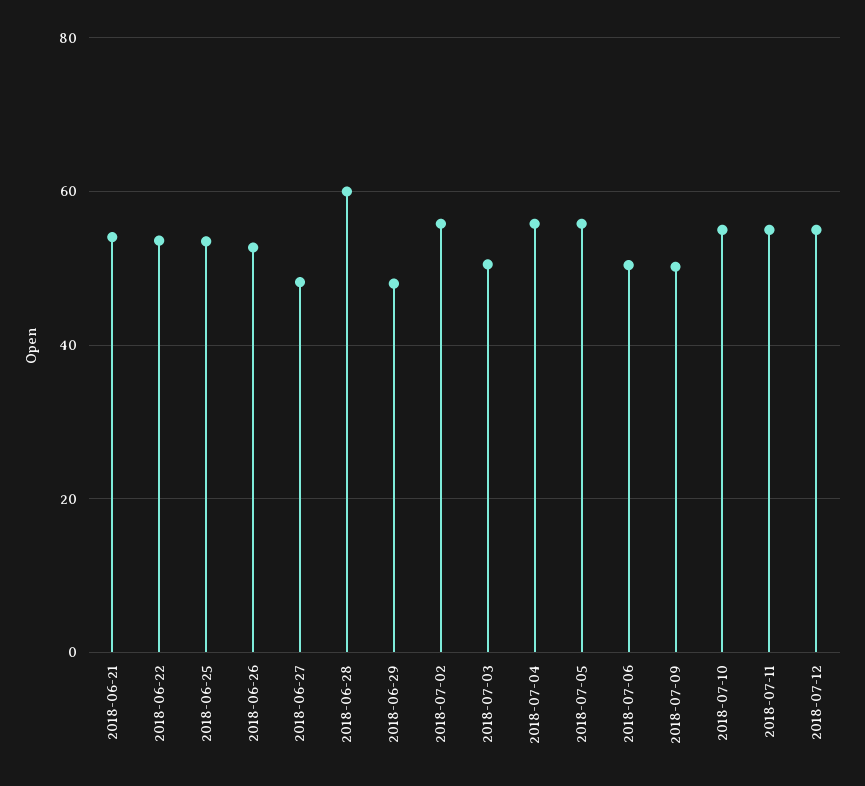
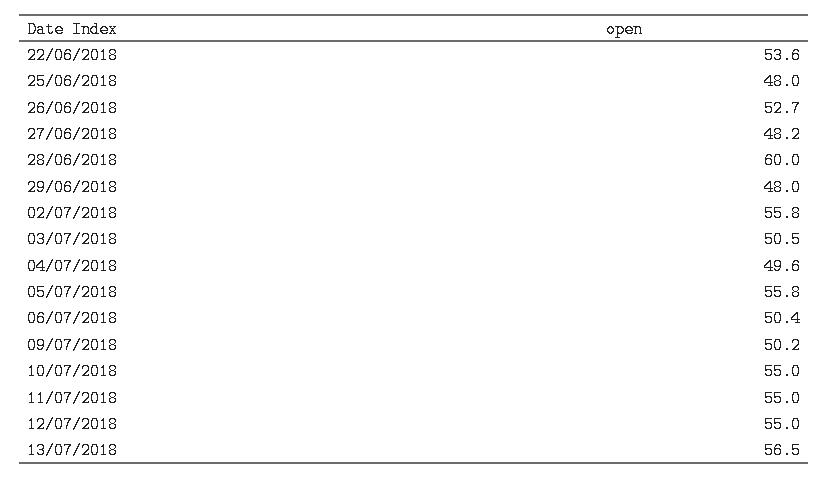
2018-06-21: 54 -> none
2018-06-25: 54 -> 48
2018-07-04: 56 -> 49.6
13/07/2018: none -> 56.5

